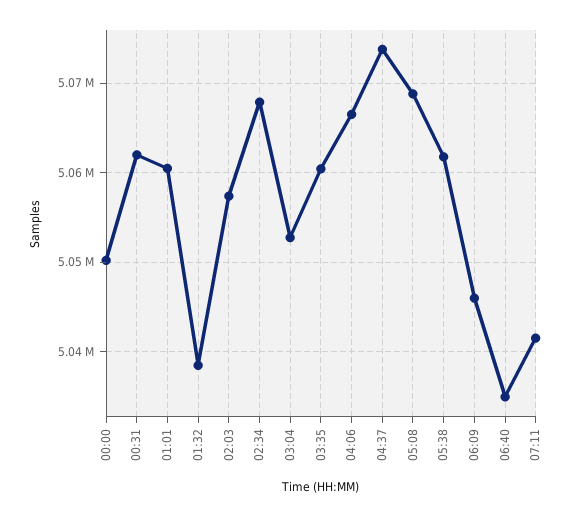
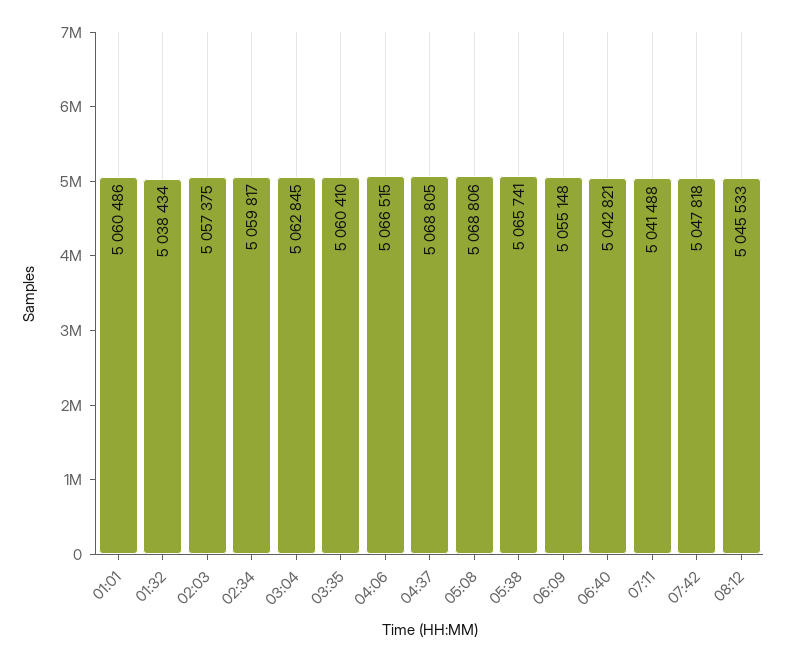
00:00: 5050000 -> none
00:31: 5062000 -> none
02:34: 5068000 -> 5059817
03:04: 5053000 -> 5062845
04:37: 5074000 -> 5068805
05:38: 5062000 -> 5065741
06:09: 5046000 -> 5055148
06:40: 5035000 -> 5042821
07:42: none -> 5047818
08:12: none -> 5045533

